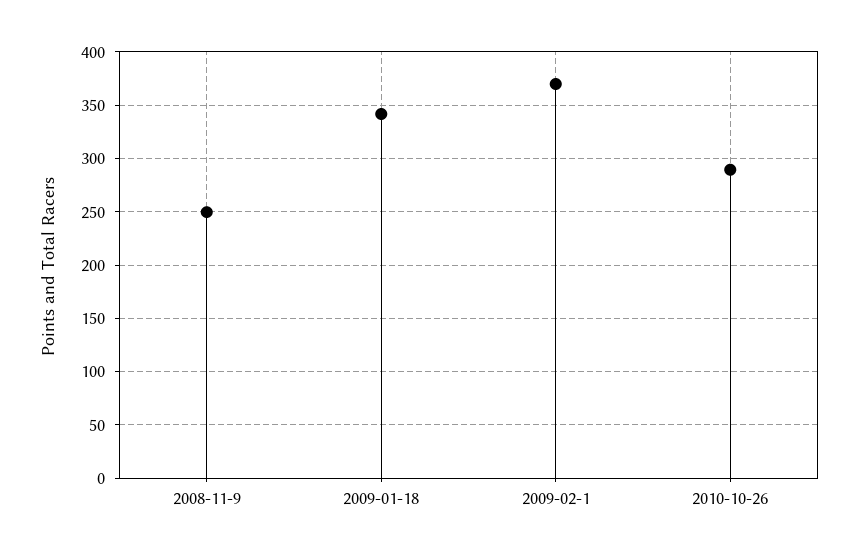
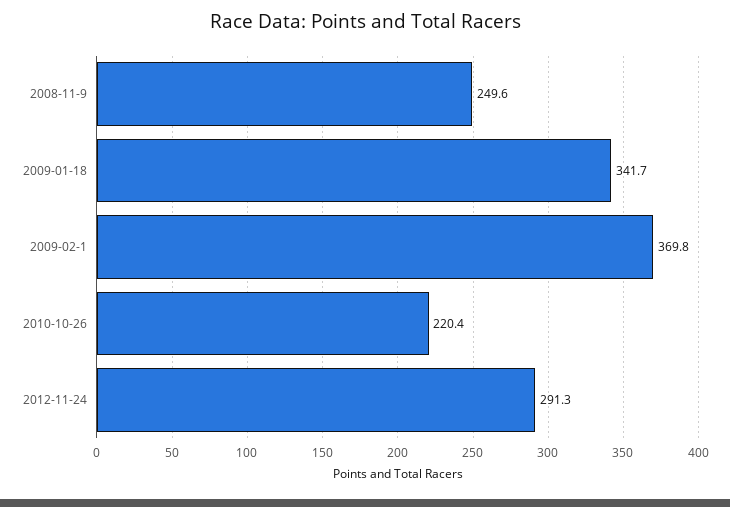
2010-10-26: 290 -> 220.4
2012-11-24: none -> 291.3

